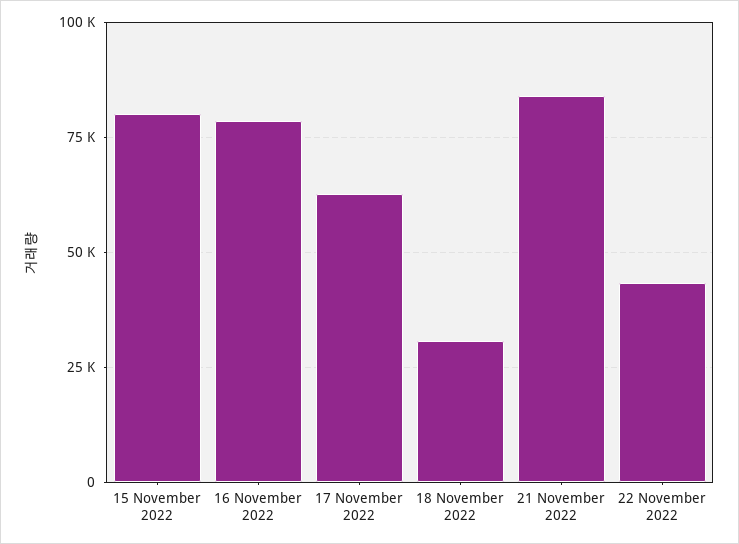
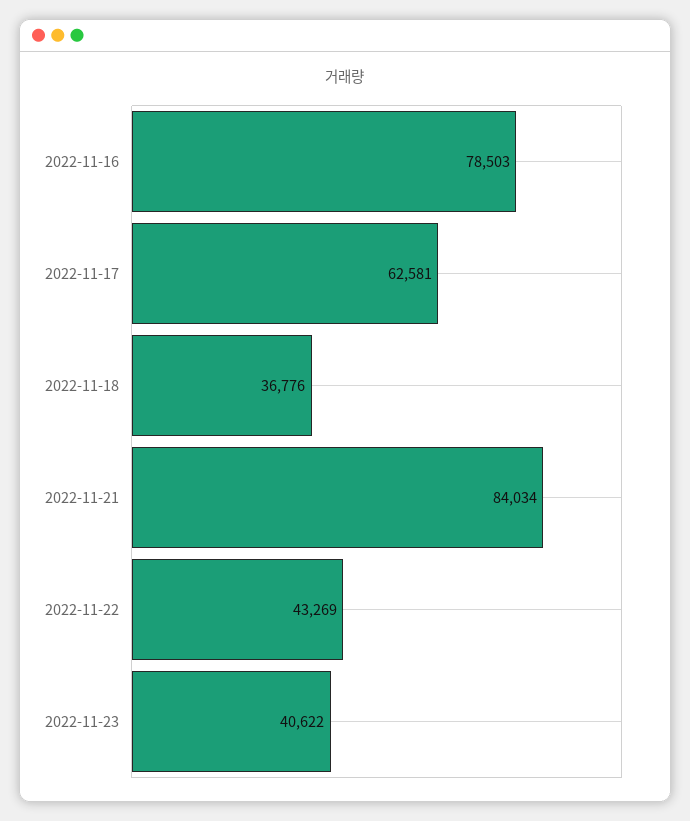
15 November 2022: 80000 -> none
18 November 2022: 30000 -> 36776
2022-11-23: none -> 40622

